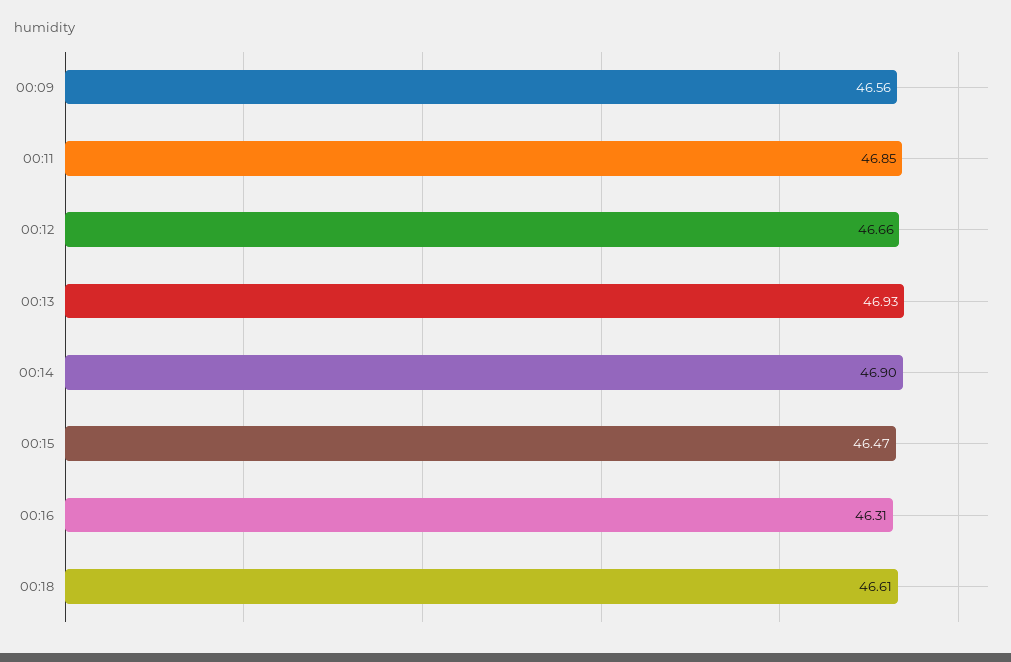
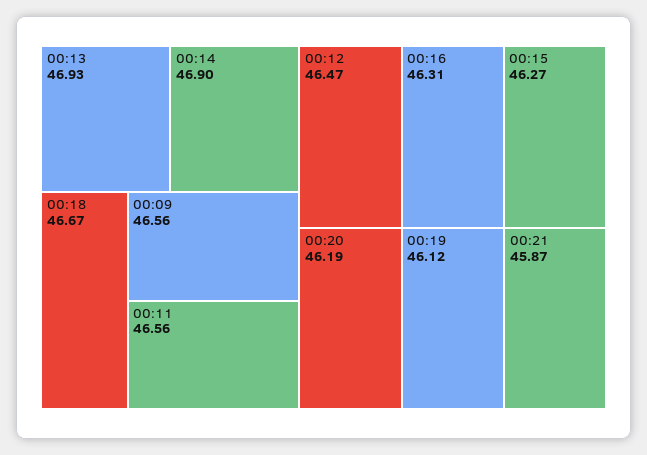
00:11: 46.85 -> 46.56
00:12: 46.66 -> 46.47
00:15: 46.47 -> 46.27
00:18: 46.61 -> 46.67
00:20: none -> 46.19
00:19: none -> 46.12
00:21: none -> 45.87

